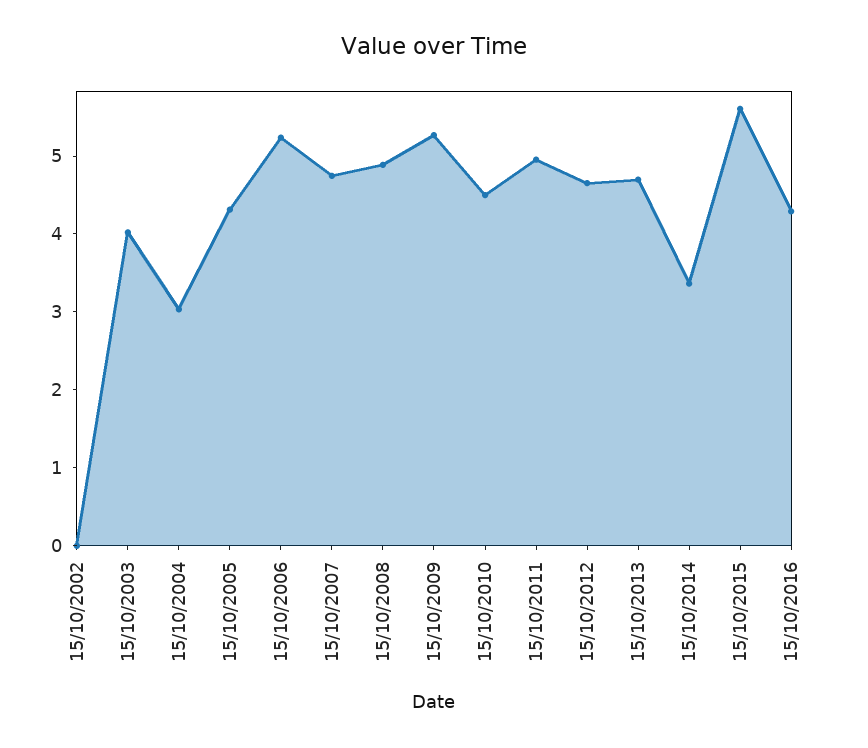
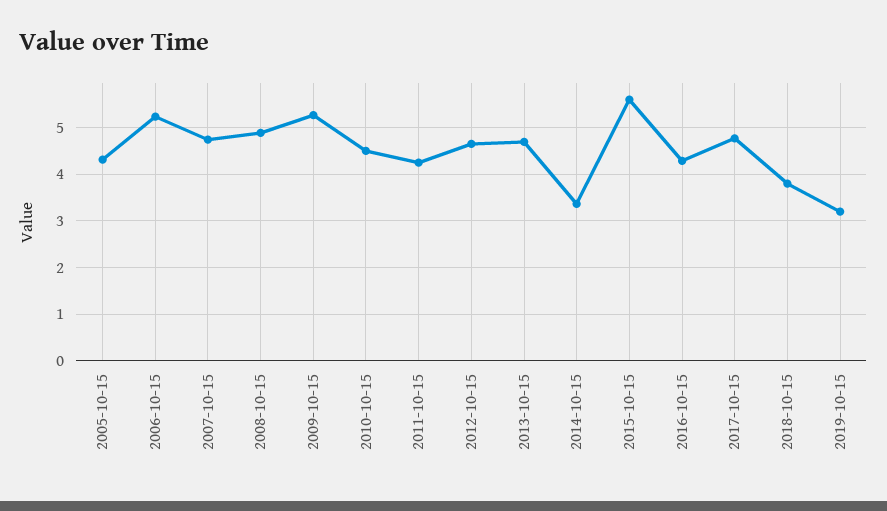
15/10/2002: 0 -> none
15/10/2003: 4 -> none
15/10/2004: 3 -> none
15/10/2011: 5 -> 4.2
2017-10-15: none -> 4.8
2018-10-15: none -> 3.8
2019-10-15: none -> 3.2

